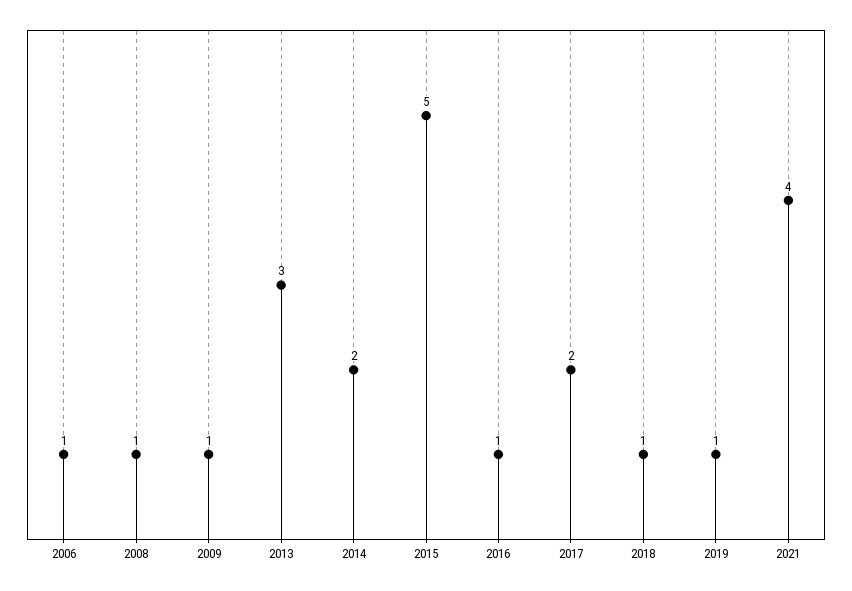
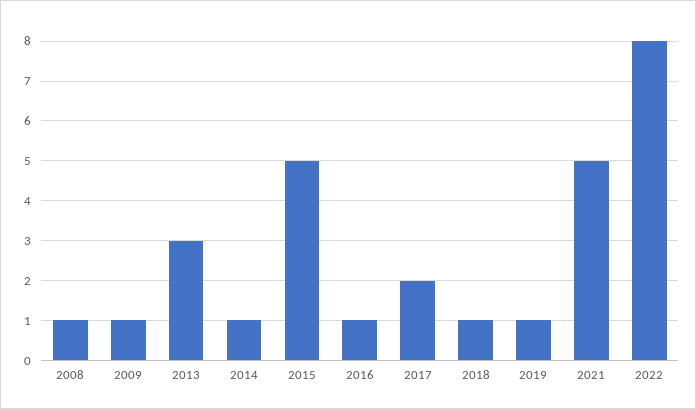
2006: 1 -> none
2014: 2 -> 1
2021: 4 -> 5
2022: none -> 8

